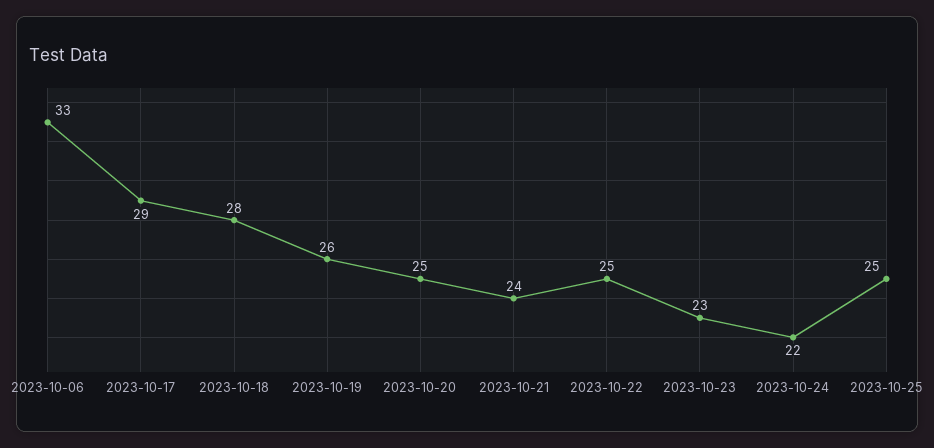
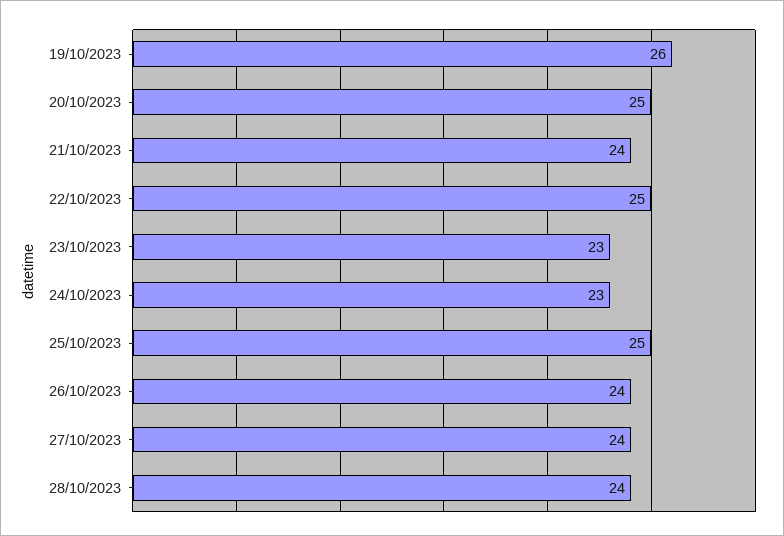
2023-10-06: 33 -> none
2023-10-17: 29 -> none
2023-10-18: 28 -> none
2023-10-24: 22 -> 23
26/10/2023: none -> 24
27/10/2023: none -> 24
28/10/2023: none -> 24

